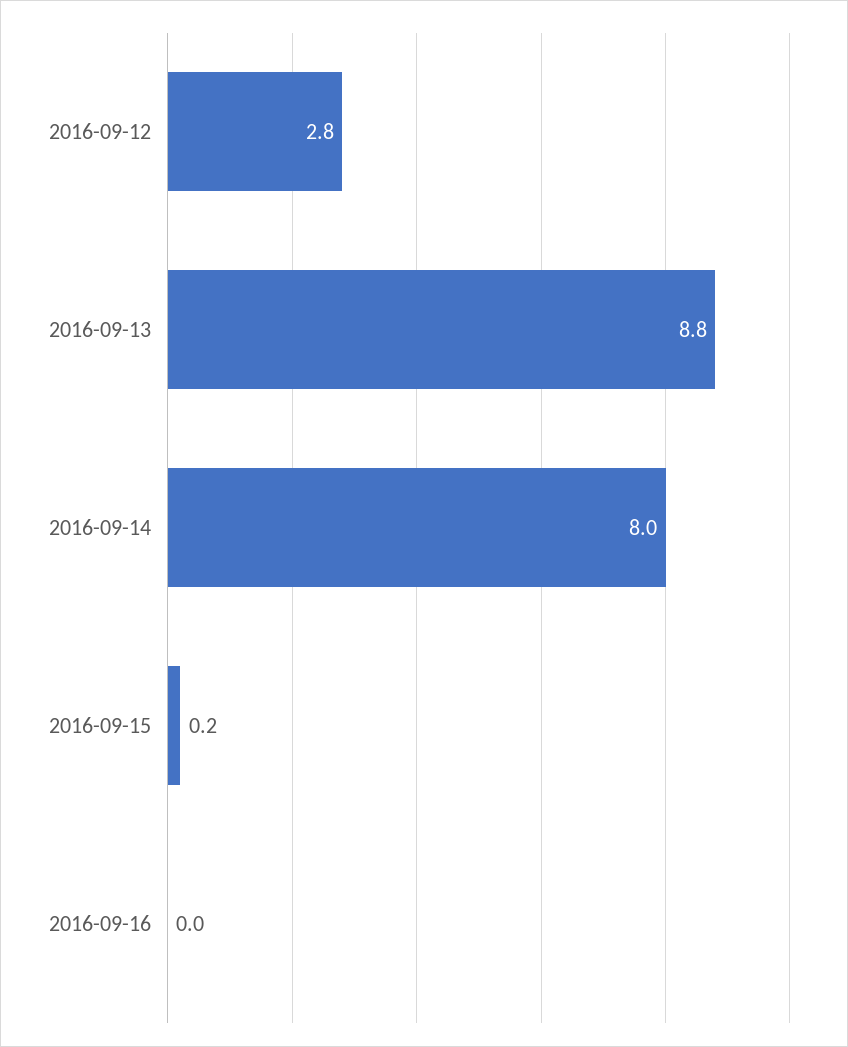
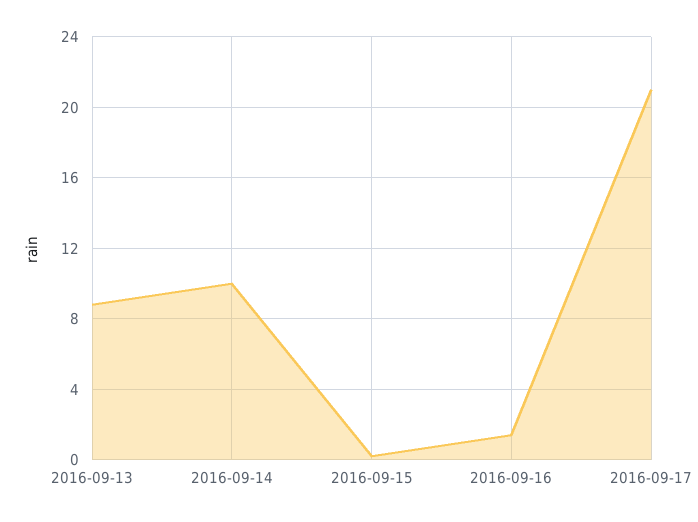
2016-09-12: 2.8 -> none
2016-09-14: 8 -> 10
2016-09-16: 0 -> 1.5
2016-09-17: none -> 21

